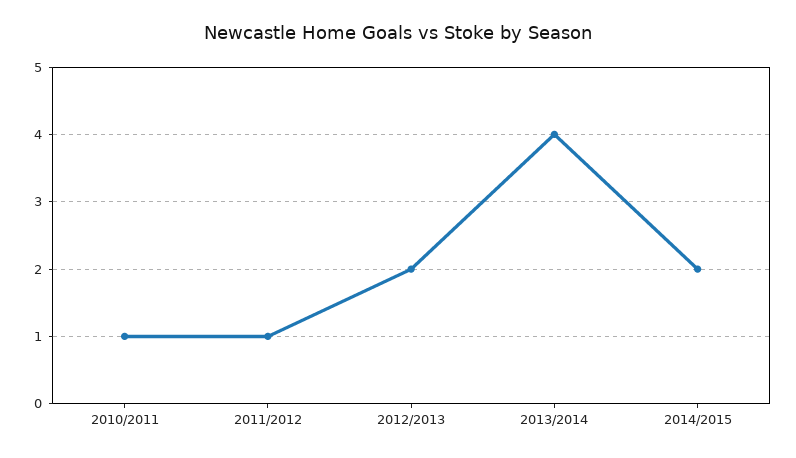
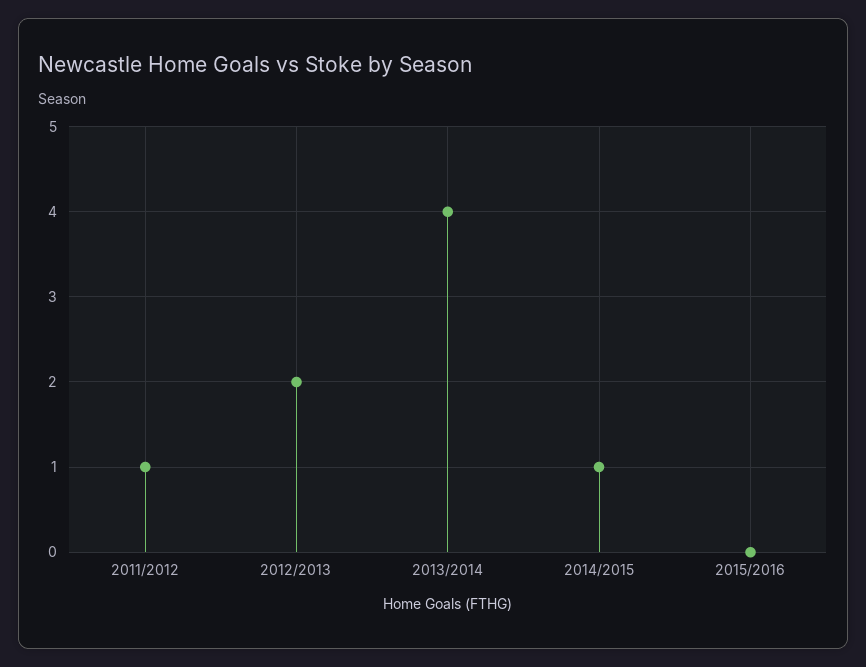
2010/2011: 1 -> none
2014/2015: 2 -> 1
2015/2016: none -> 0

